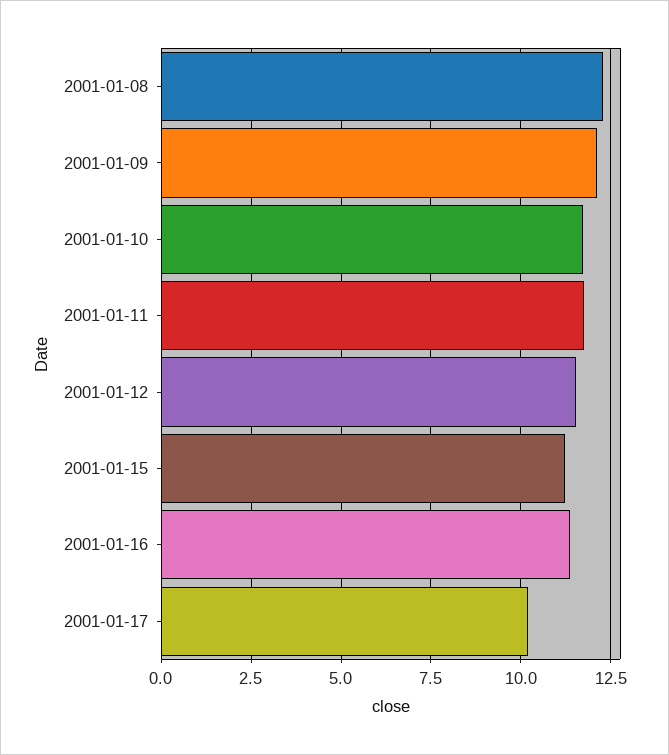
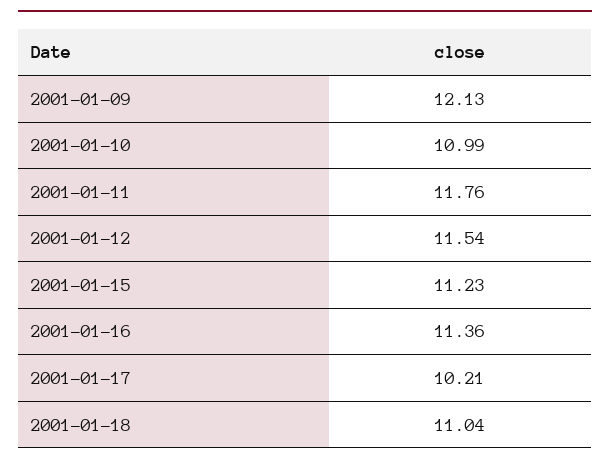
2001-01-08: 12.25 -> none
2001-01-10: 11.75 -> 10.99
2001-01-18: none -> 11.04

